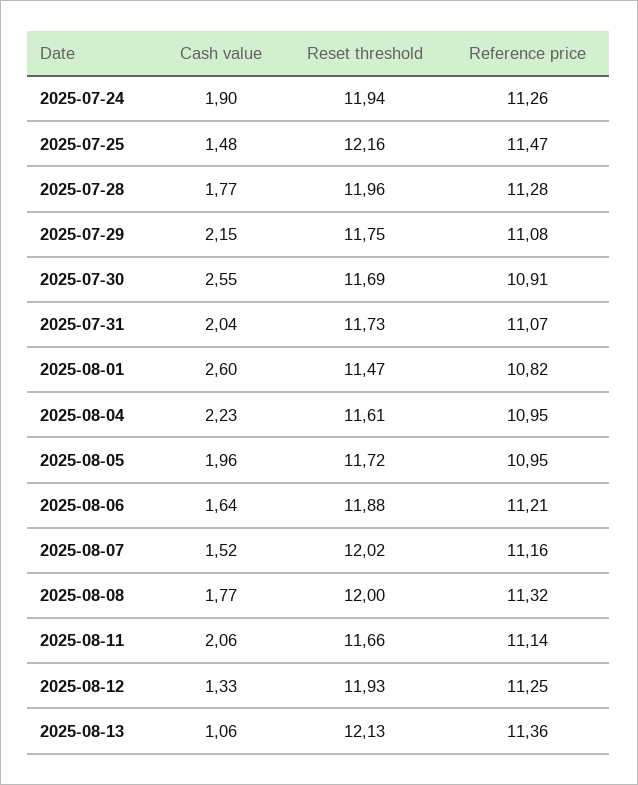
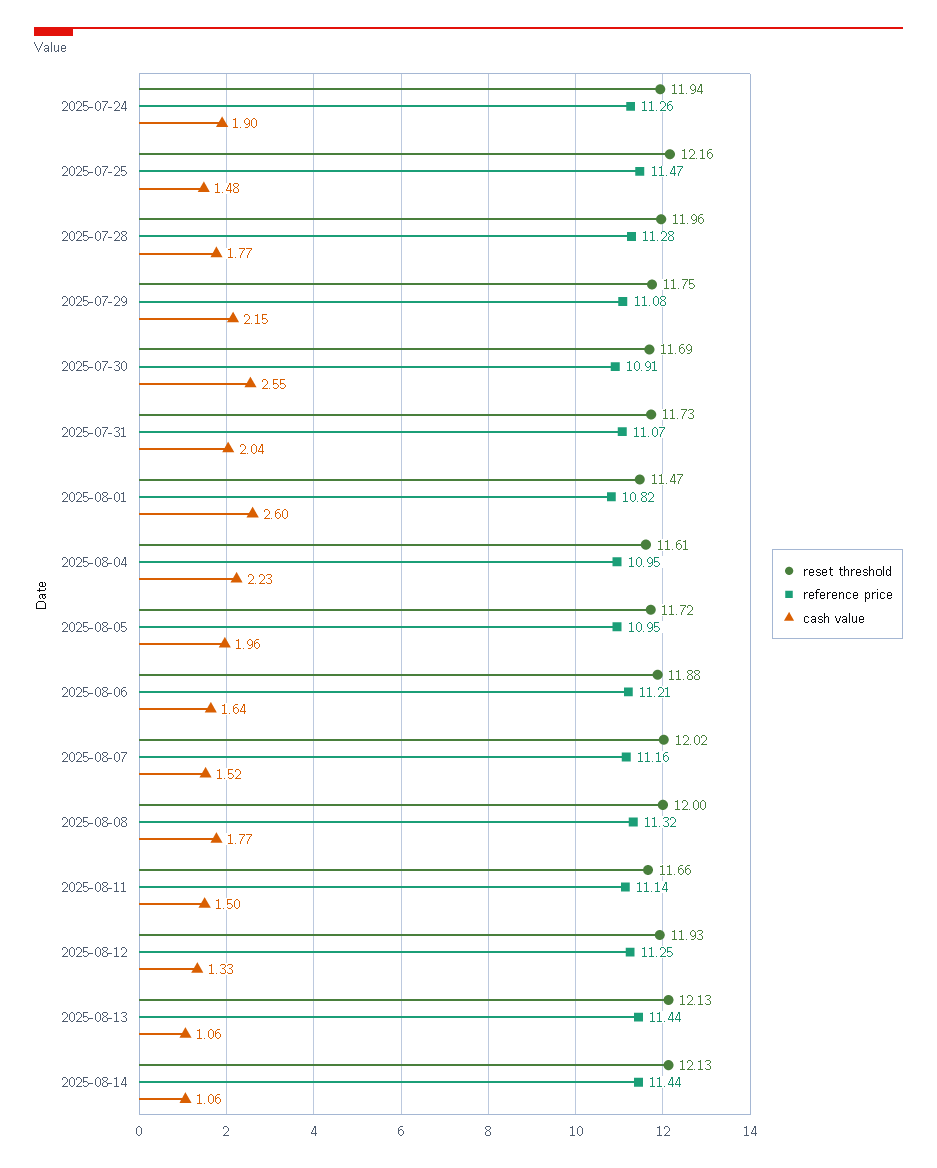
Cash value, 2025-08-11: 2.06 -> 1.5
Reference price, 2025-08-13: 11.36 -> 11.44
Reset threshold, 2025-08-14: none -> 12.13
Reference price, 2025-08-14: none -> 11.44
Cash value, 2025-08-14: none -> 1.06

